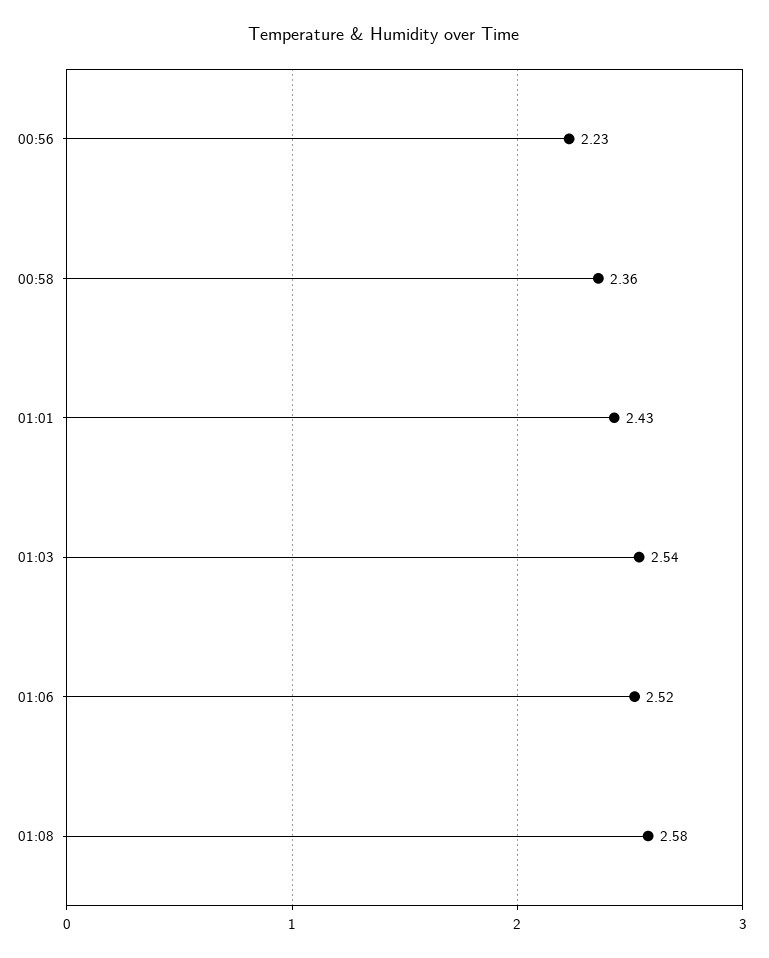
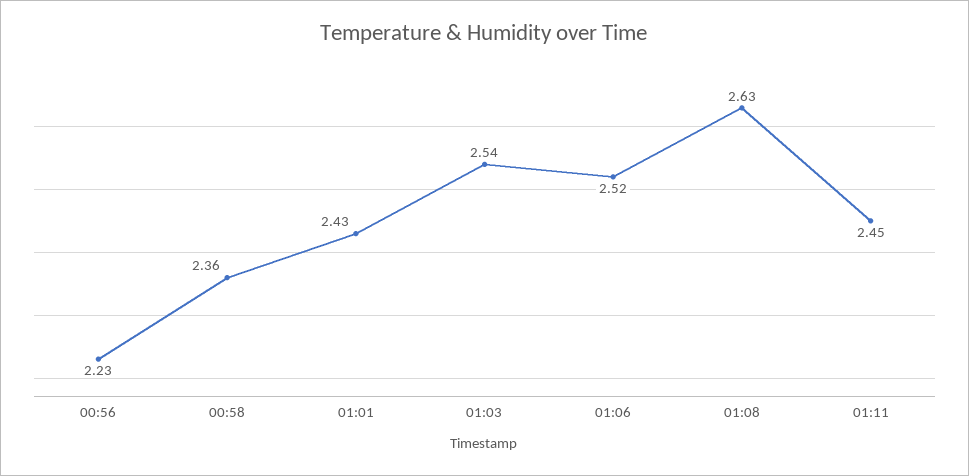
01:08: 2.58 -> 2.63
01:11: none -> 2.45

